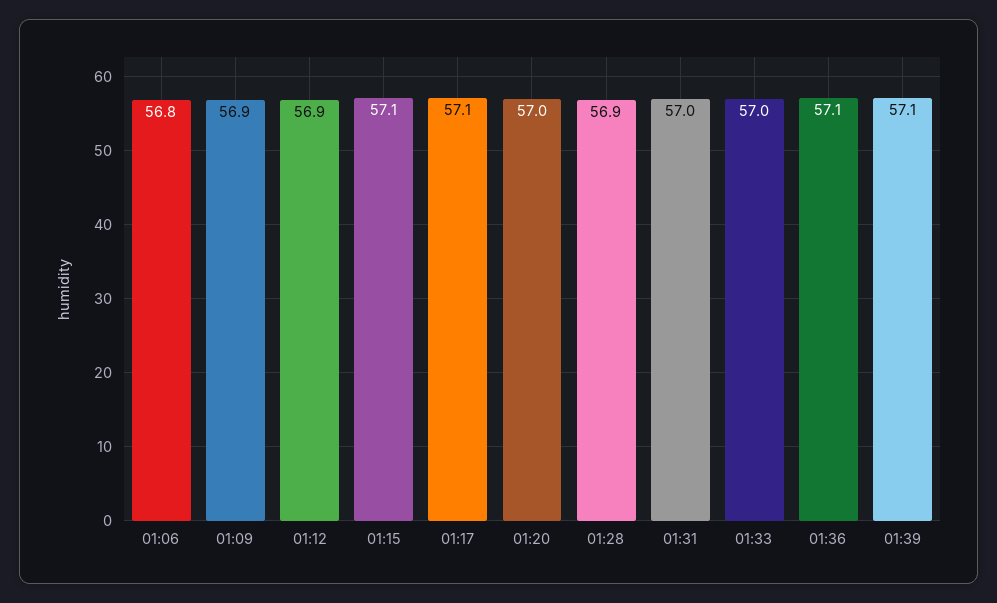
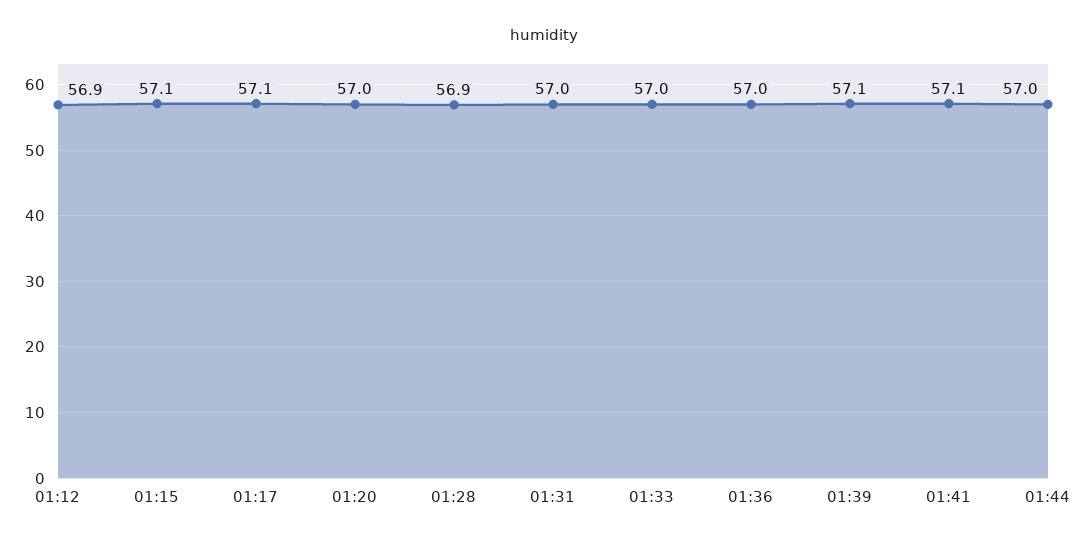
01:06: 56.8 -> none
01:09: 56.9 -> none
01:36: 57.1 -> 57
01:41: none -> 57.1
01:44: none -> 57

